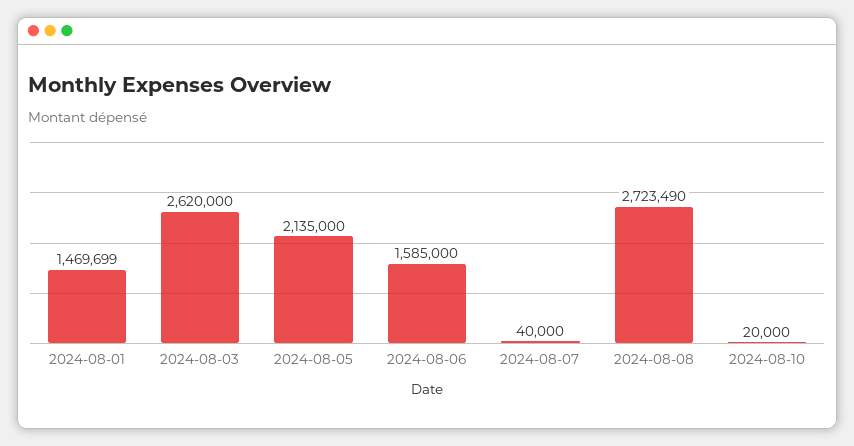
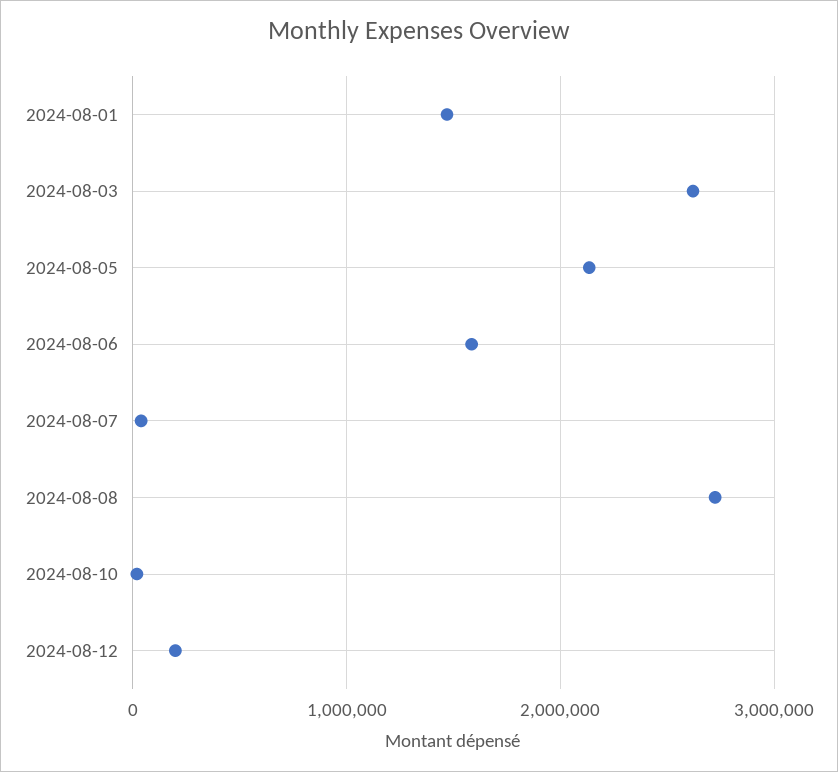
2024-08-12: none -> 200000

